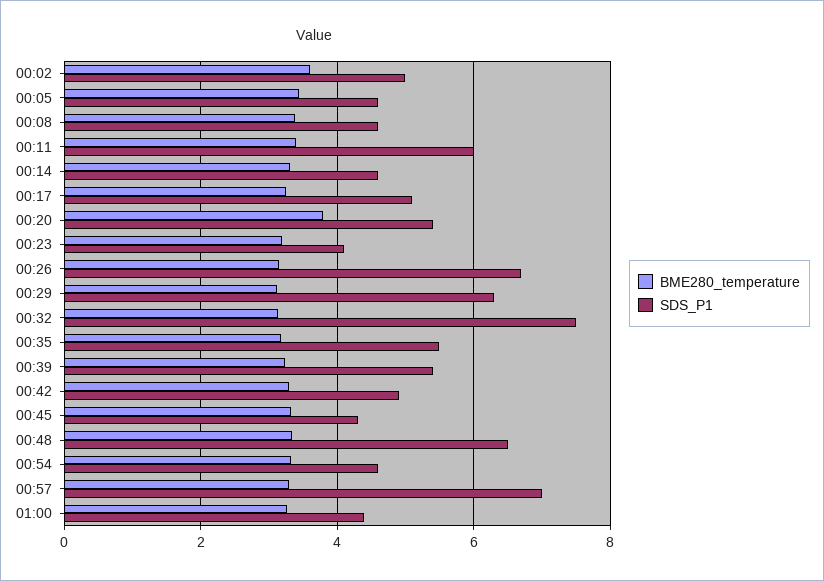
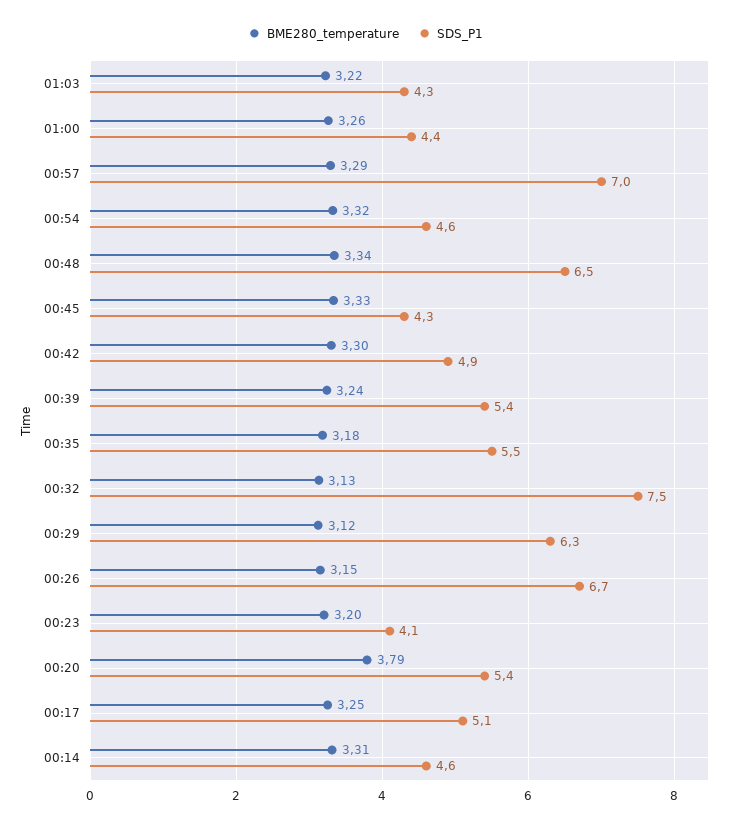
BME280_temperature, 00:02: 3.6 -> none
SDS_P1, 00:02: 5 -> none
BME280_temperature, 00:05: 3.4 -> none
SDS_P1, 00:05: 4.6 -> none
BME280_temperature, 00:08: 3.4 -> none
SDS_P1, 00:08: 4.6 -> none
BME280_temperature, 00:11: 3.4 -> none
SDS_P1, 00:11: 6 -> none
BME280_temperature, 01:03: none -> 3.22
SDS_P1, 01:03: none -> 4.3

